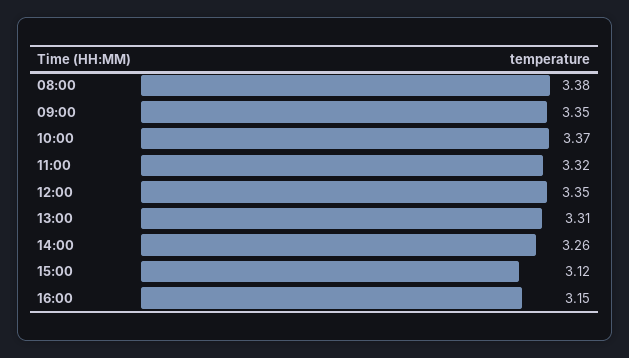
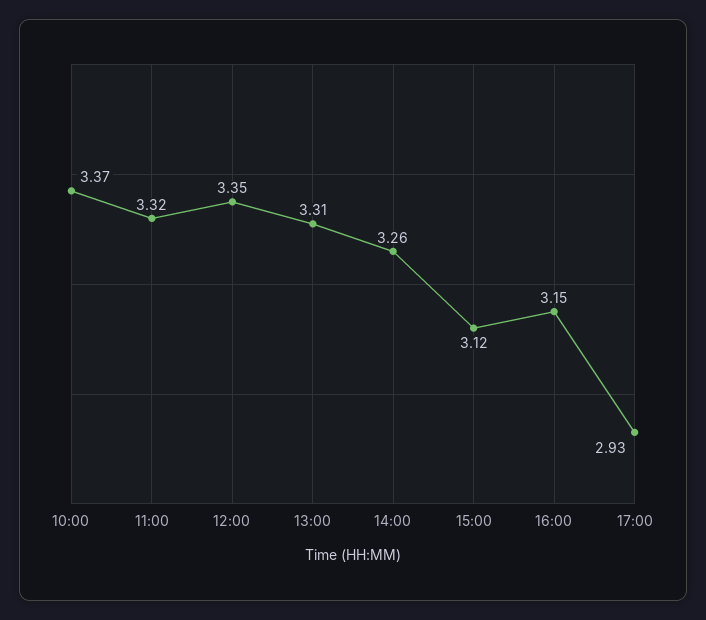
08:00: 3.38 -> none
09:00: 3.35 -> none
17:00: none -> 2.93

